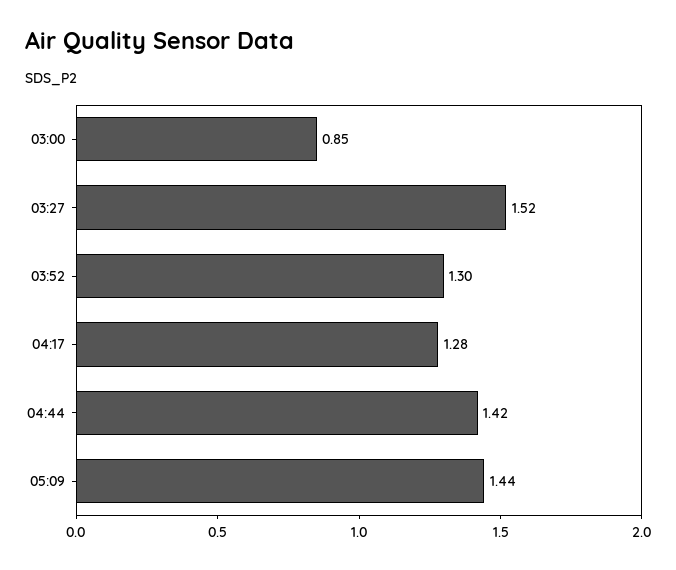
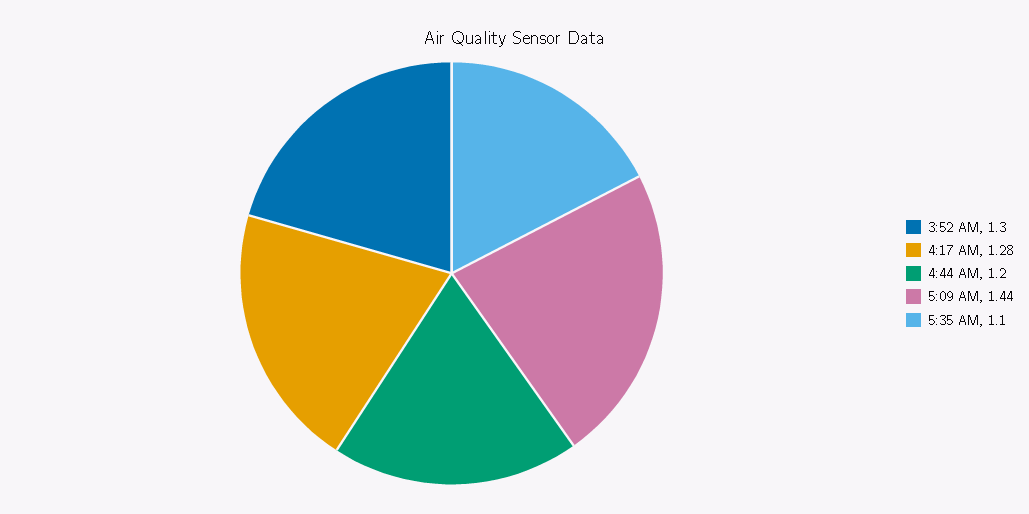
03:00: 0.85 -> none
03:27: 1.52 -> none
04:44: 1.42 -> 1.2
5:35 AM: none -> 1.1

